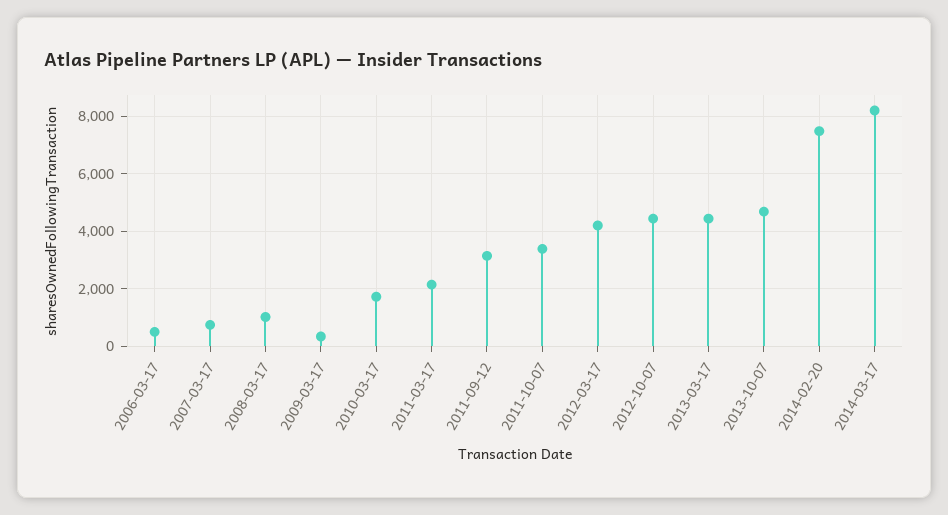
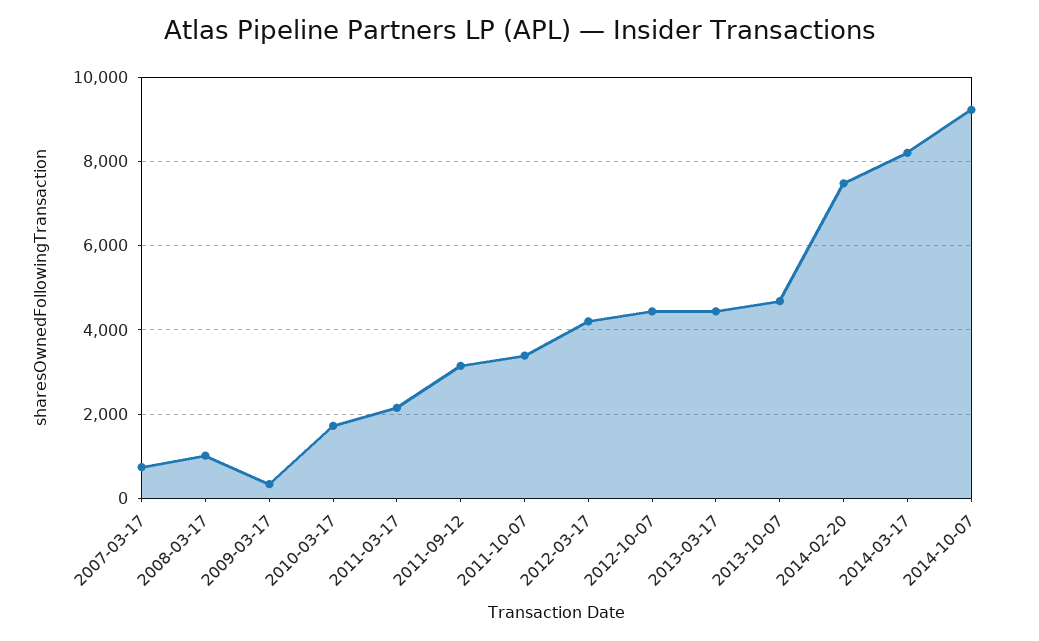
2006-03-17: 500 -> none
2014-10-07: none -> 9200

